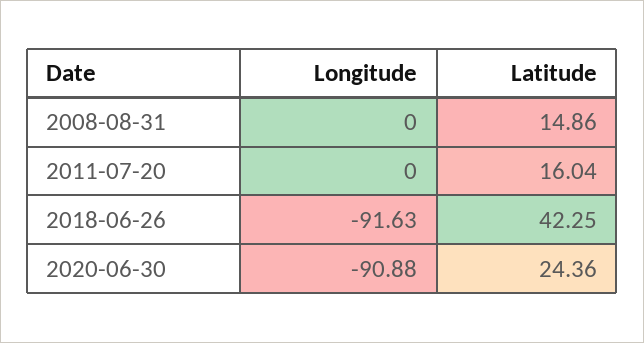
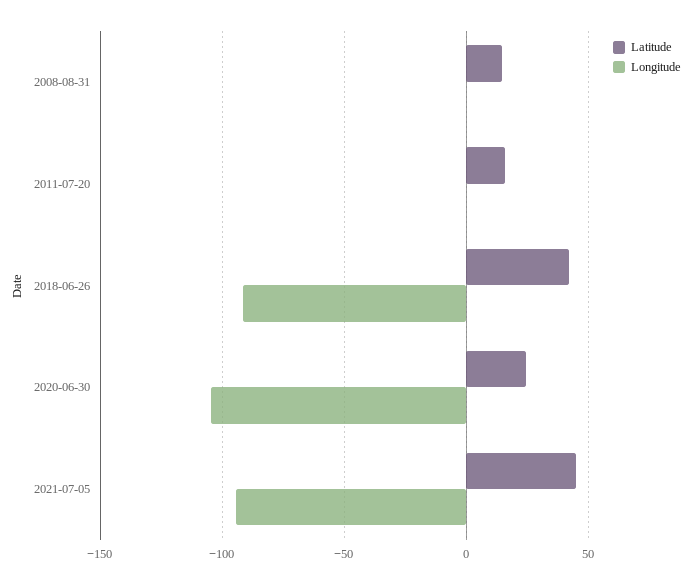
Longitude, 2020-06-30: -90.88 -> -105
Latitude, 2021-07-05: none -> 45
Longitude, 2021-07-05: none -> -95

